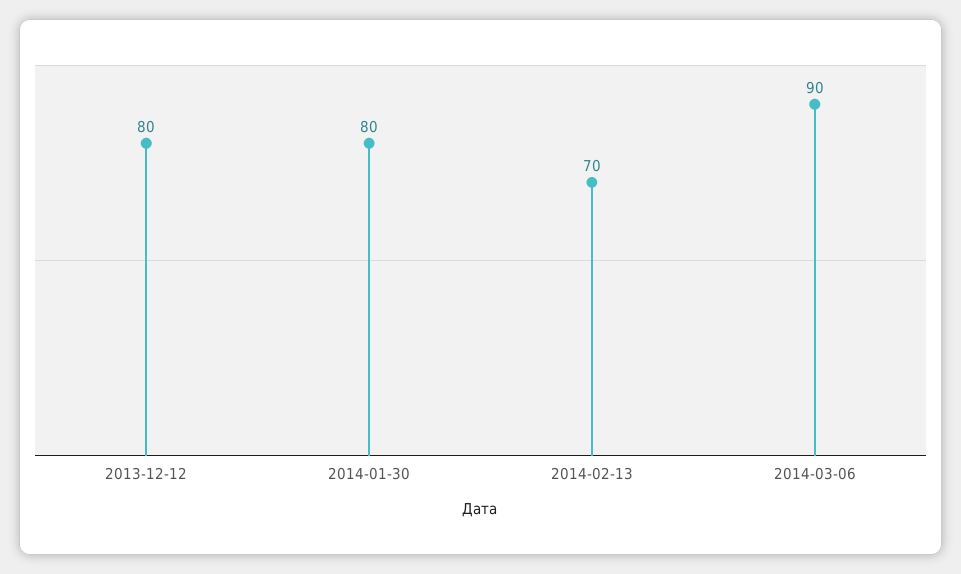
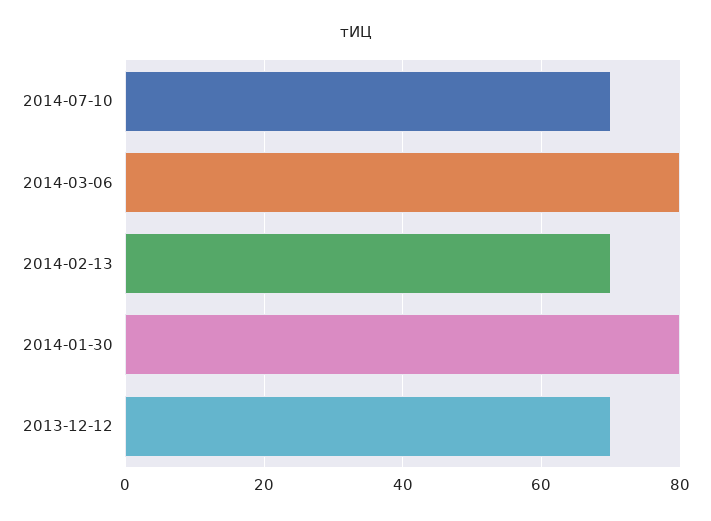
2013-12-12: 80 -> 70
2014-03-06: 90 -> 80
2014-07-10: none -> 70

